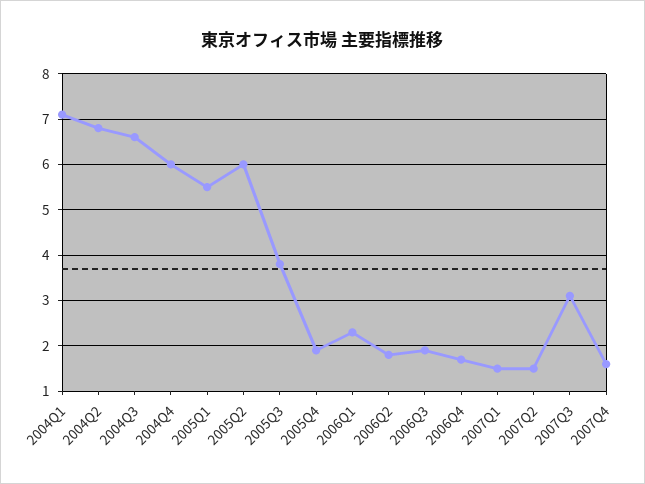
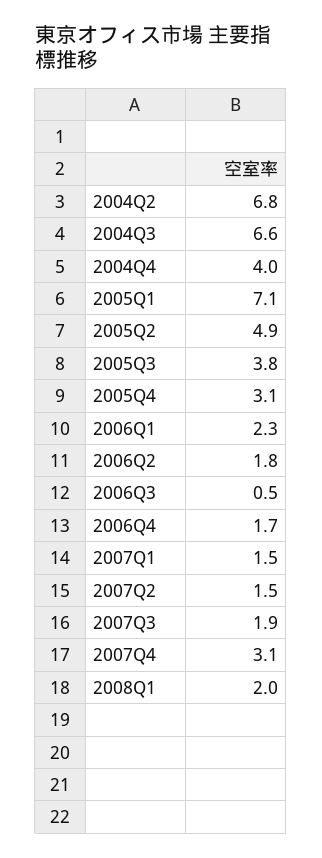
2004Q1: 7 -> none
2004Q4: 6 -> 4
2005Q1: 5.5 -> 7.1
2005Q2: 6 -> 4.9
2005Q4: 2 -> 3.1
2006Q3: 2 -> 0.5
2007Q3: 3 -> 1.9
2007Q4: 1.5 -> 3.1
2008Q1: none -> 2

